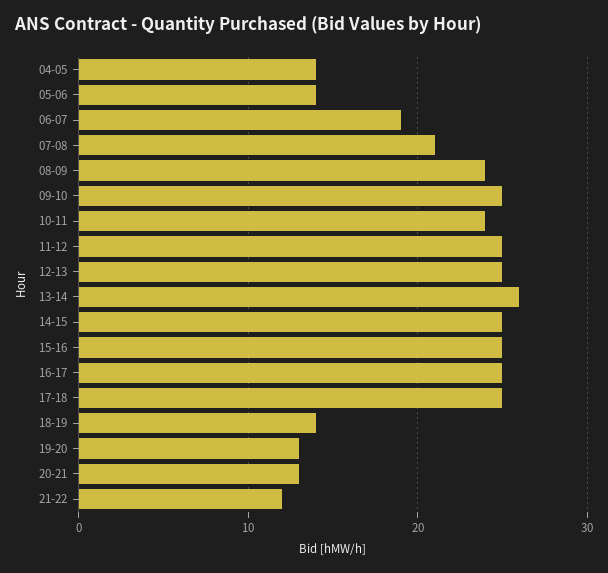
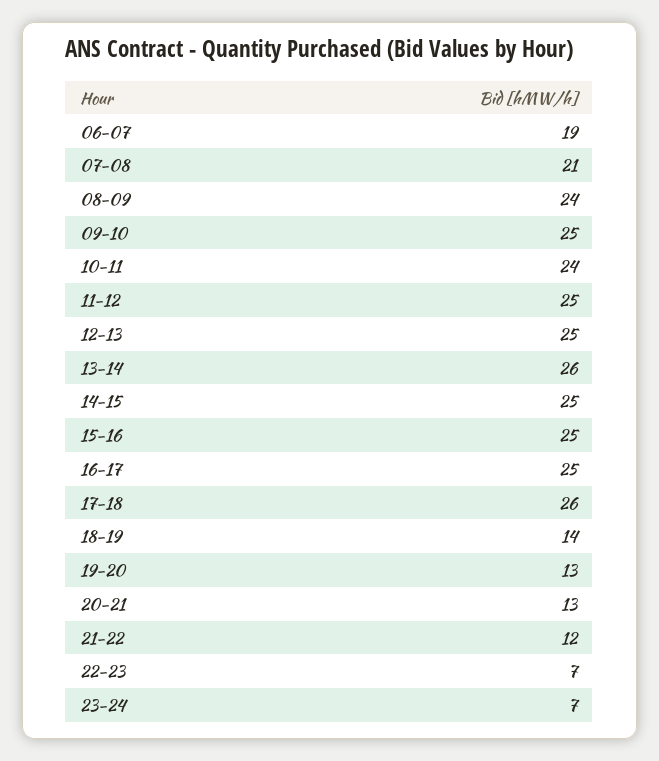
04-05: 14 -> none
05-06: 14 -> none
17-18: 25 -> 26
22-23: none -> 7
23-24: none -> 7

